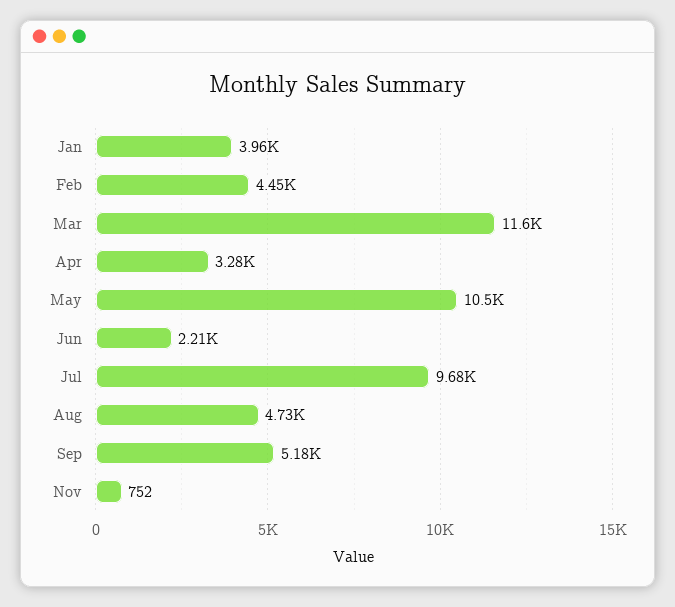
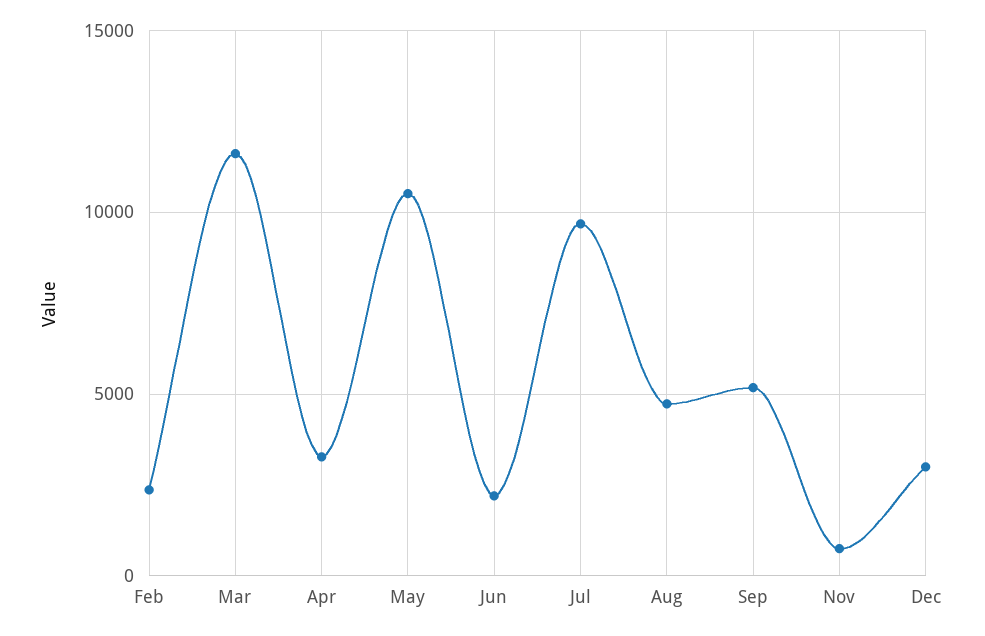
Jan: 3960 -> none
Feb: 4450 -> 2500
Dec: none -> 3000

